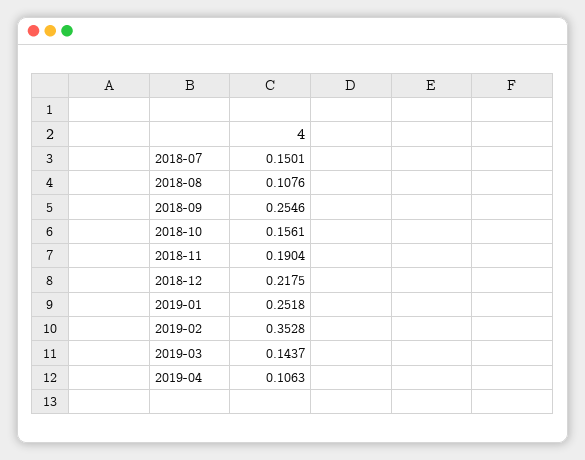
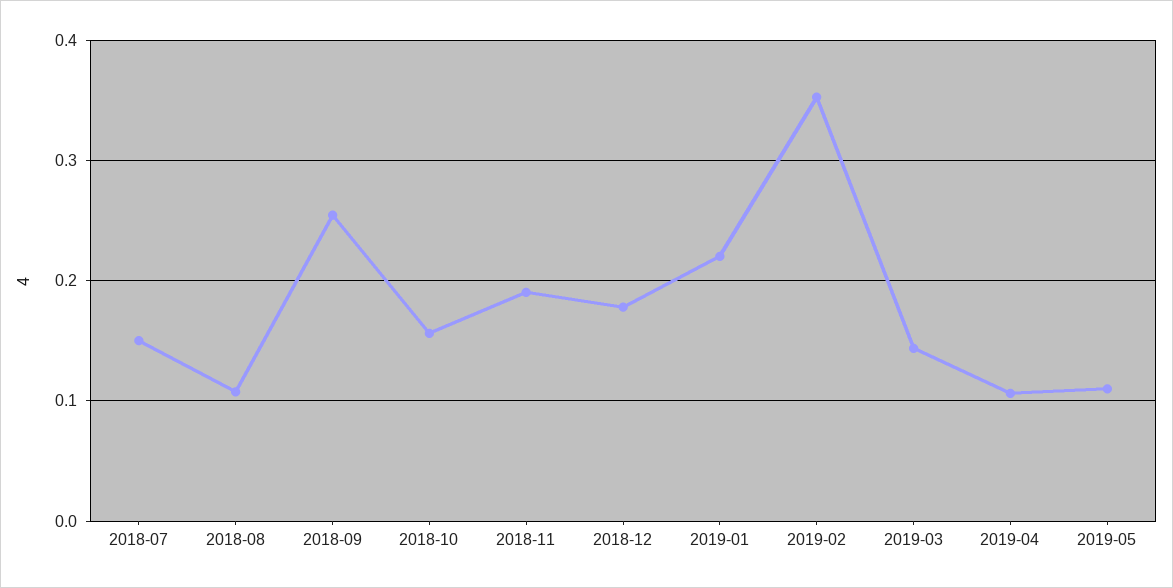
2018-12: 0.2175 -> 0.18
2019-01: 0.2518 -> 0.22
2019-05: none -> 0.11

